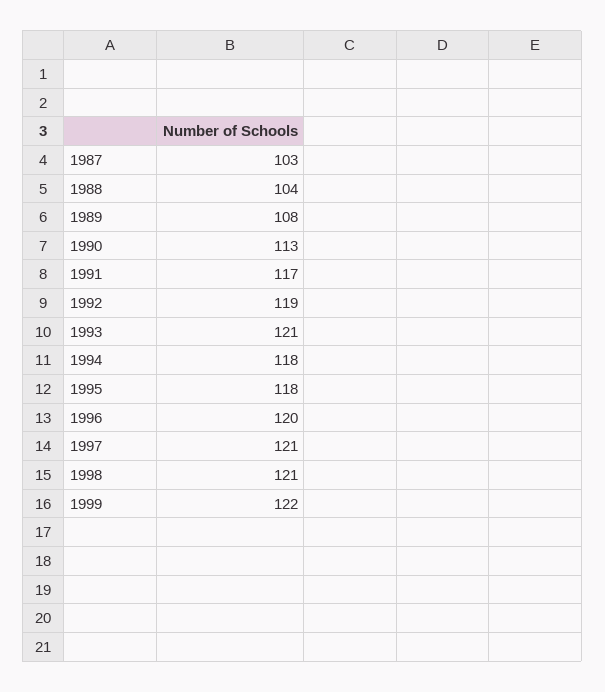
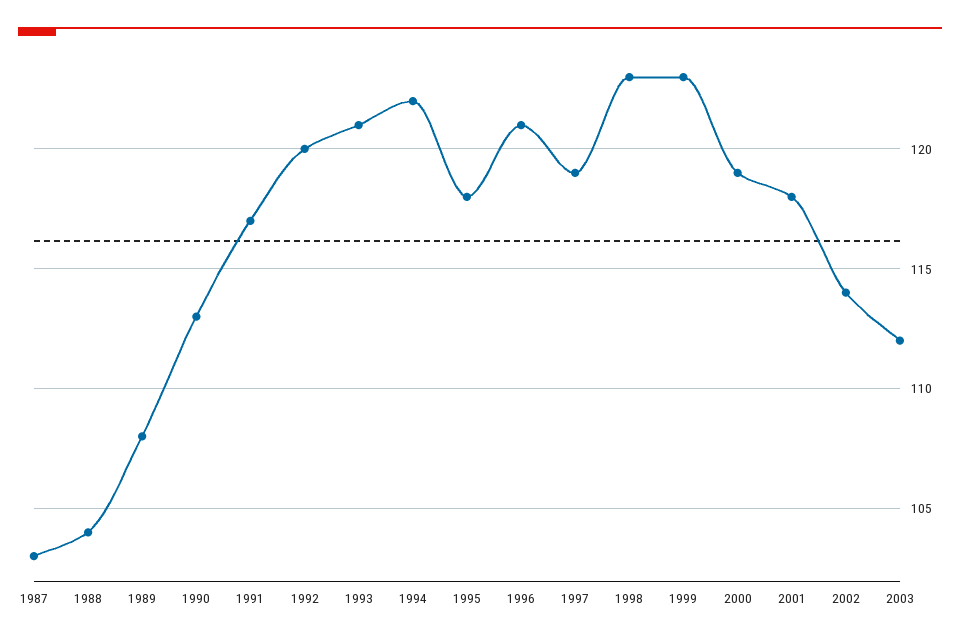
1992: 119 -> 120
1994: 118 -> 122
1996: 120 -> 121
1997: 121 -> 119
1998: 121 -> 123
1999: 122 -> 123
2000: none -> 119
2001: none -> 118
2002: none -> 114
2003: none -> 112

